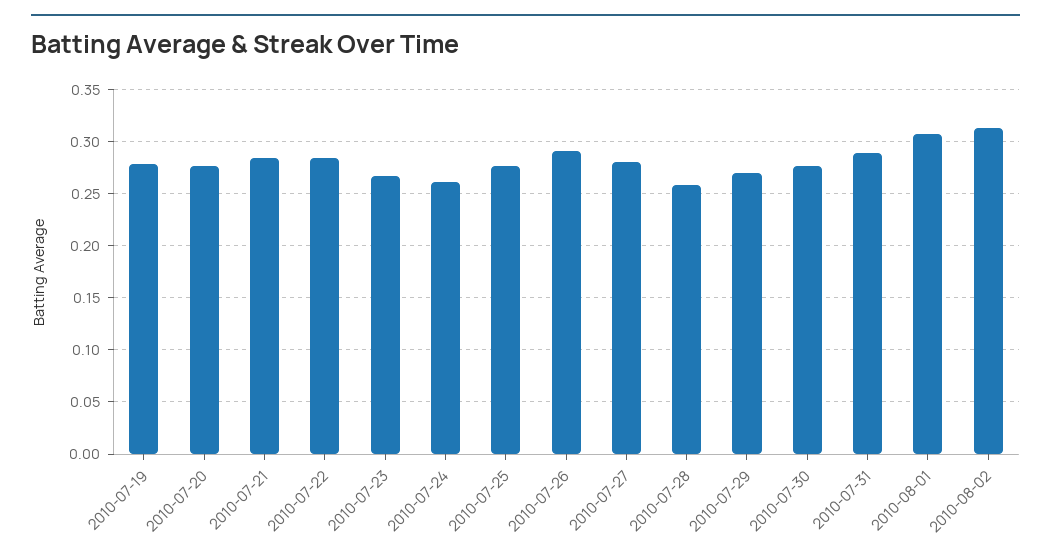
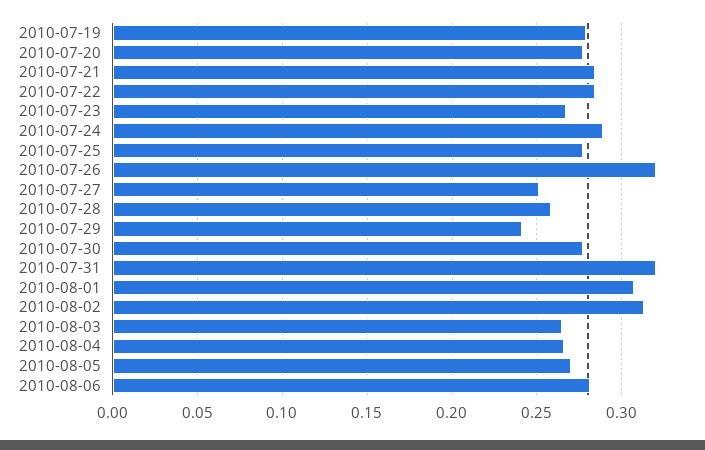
2010-07-24: 0.26 -> 0.29
2010-07-26: 0.29 -> 0.32
2010-07-27: 0.28 -> 0.25
2010-07-29: 0.27 -> 0.24
2010-07-31: 0.29 -> 0.32
2010-08-03: none -> 0.265
2010-08-04: none -> 0.265
2010-08-05: none -> 0.27
2010-08-06: none -> 0.28

